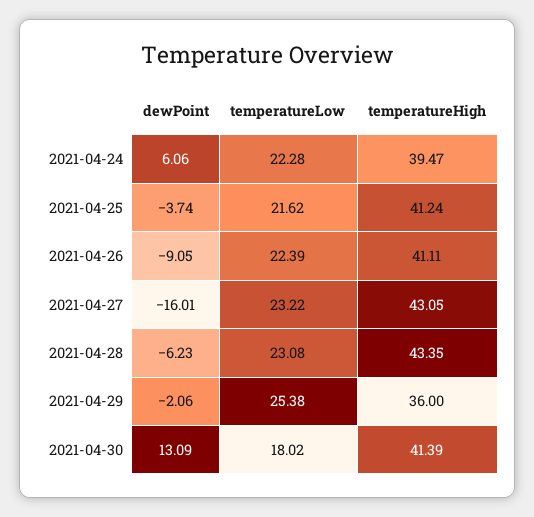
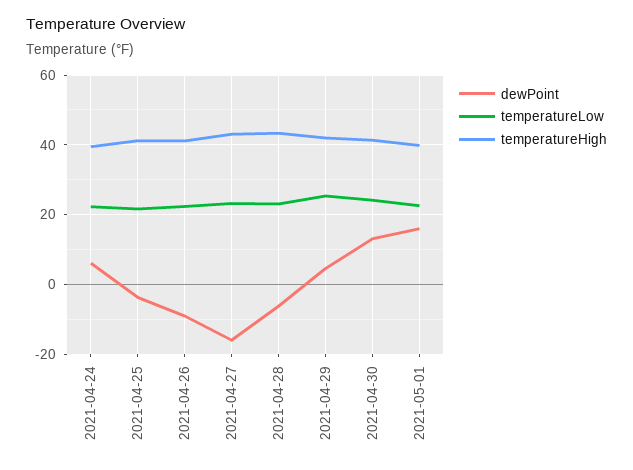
dewPoint, 2021-04-29: -2.06 -> 4
temperatureHigh, 2021-04-29: 36 -> 42
temperatureLow, 2021-04-30: 18.02 -> 24
dewPoint, 2021-05-01: none -> 16
temperatureLow, 2021-05-01: none -> 22
temperatureHigh, 2021-05-01: none -> 40

